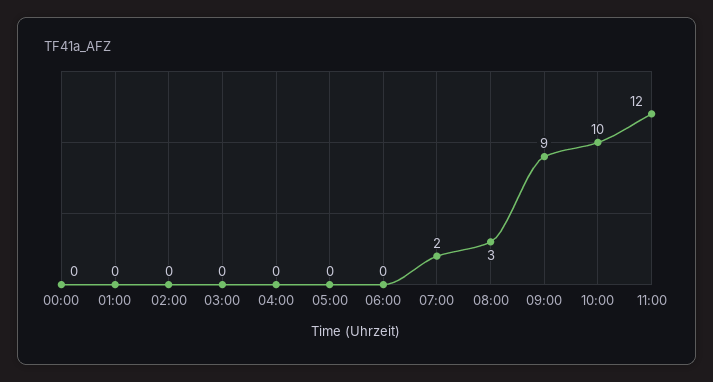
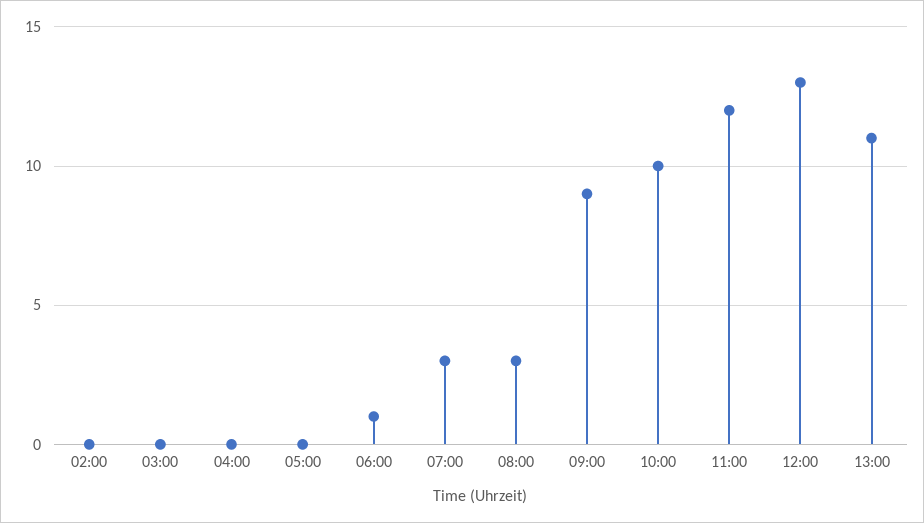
00:00: 0 -> none
01:00: 0 -> none
06:00: 0 -> 1
07:00: 2 -> 3
12:00: none -> 13
13:00: none -> 11

